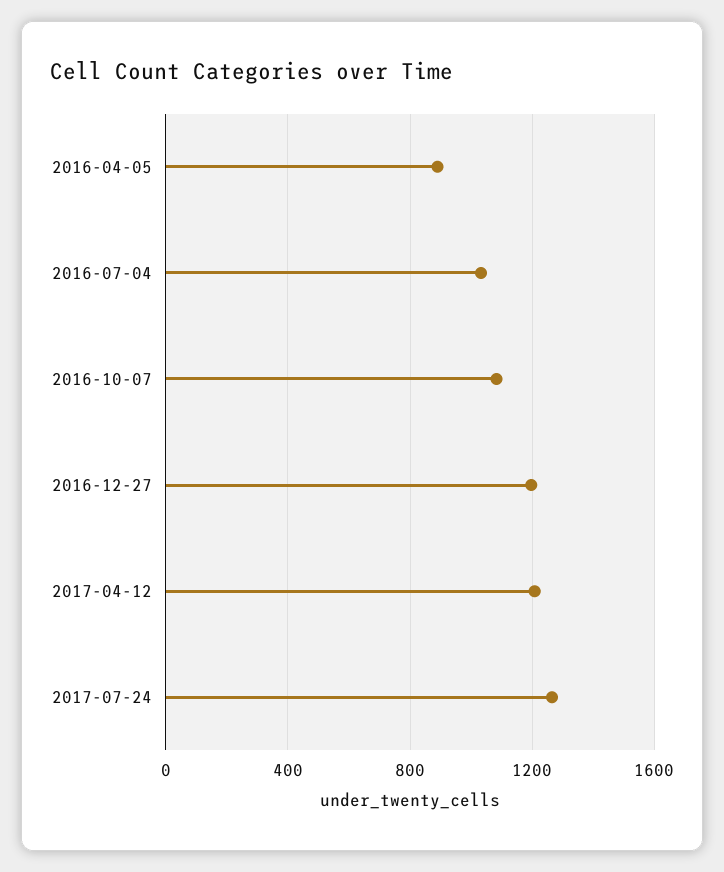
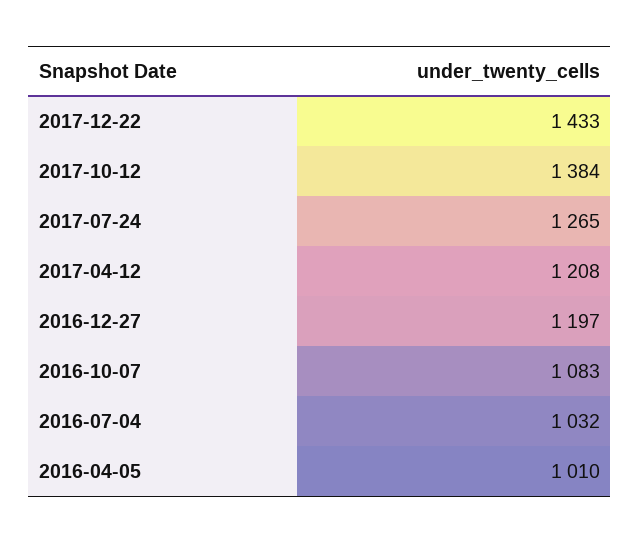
2016-04-05: 900 -> 1010
2017-12-22: none -> 1433
2017-10-12: none -> 1384

